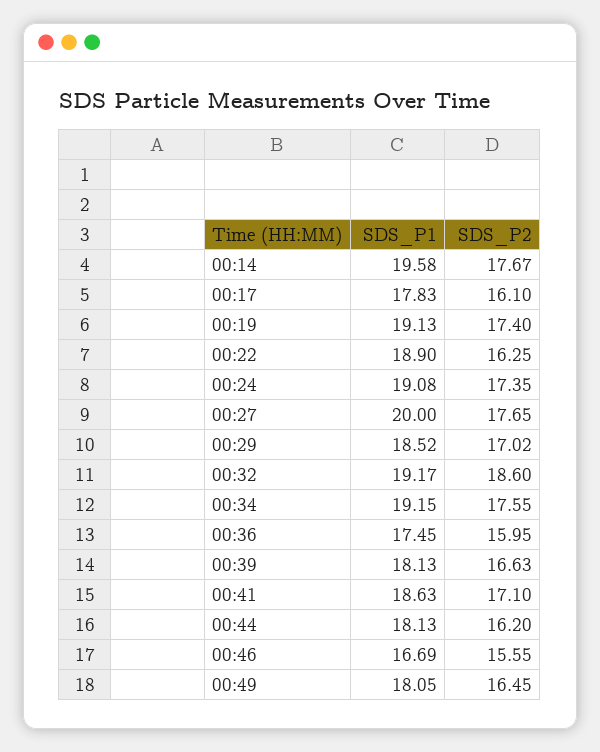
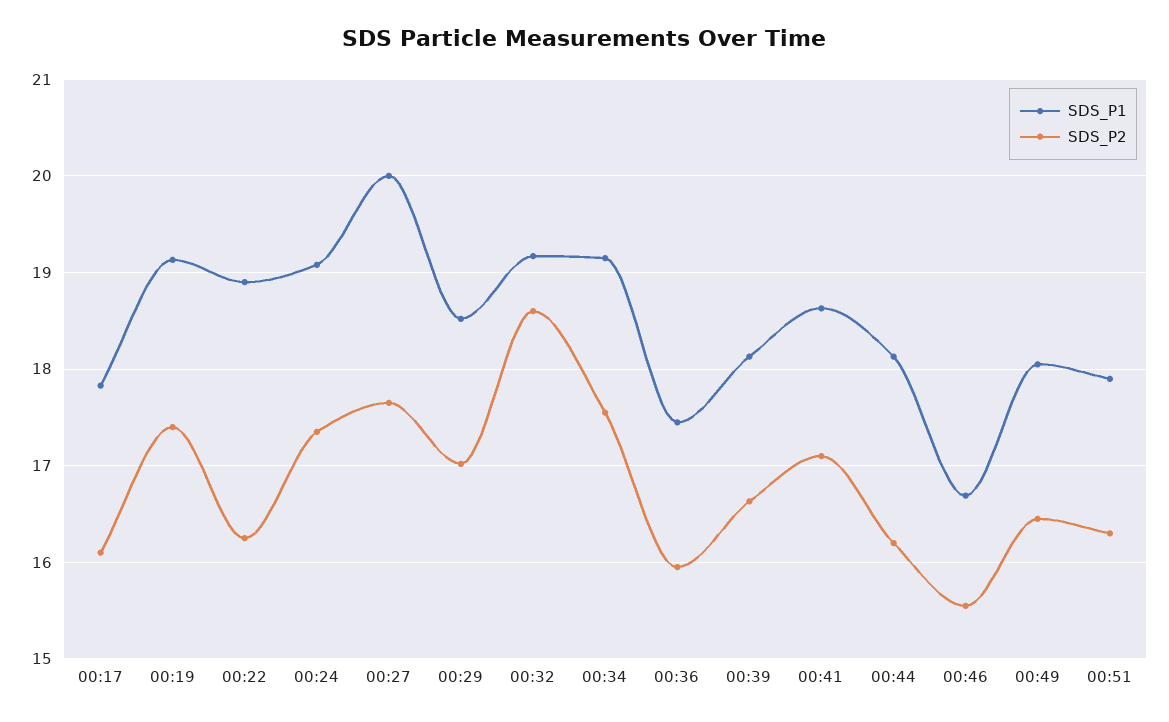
SDS_P1, 00:14: 19.58 -> none
SDS_P2, 00:14: 17.67 -> none
SDS_P1, 00:51: none -> 17.9
SDS_P2, 00:51: none -> 16.3

